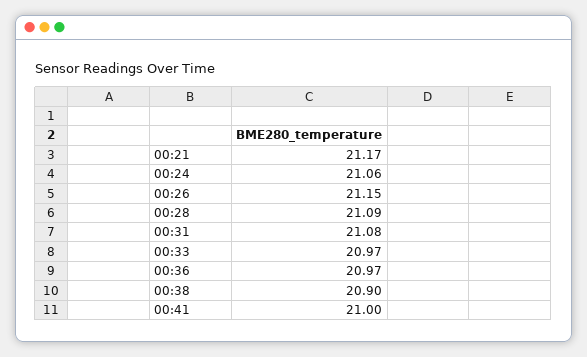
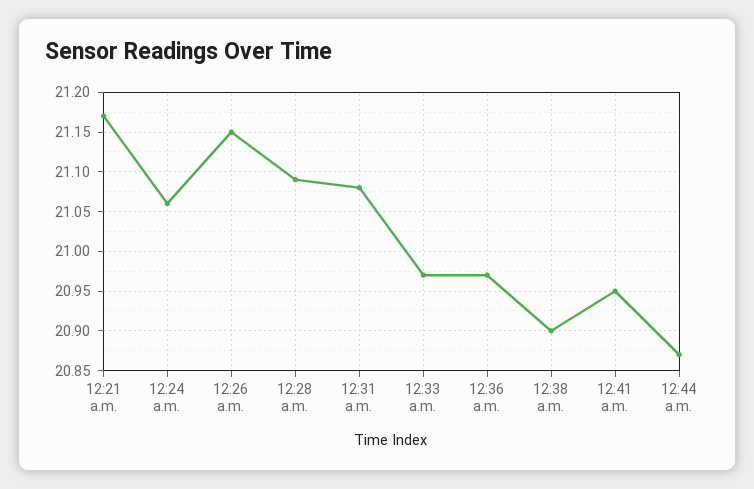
00:41: 21 -> 20.95
12:44 a.m.: none -> 20.87

